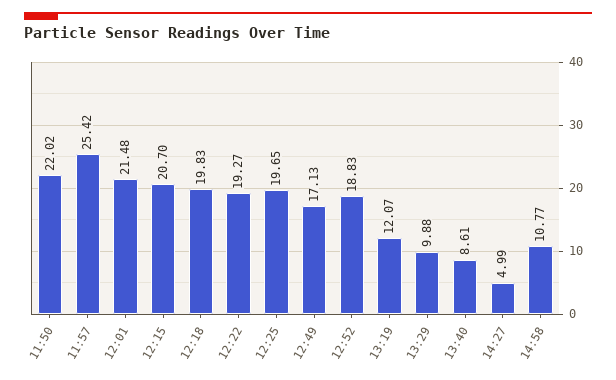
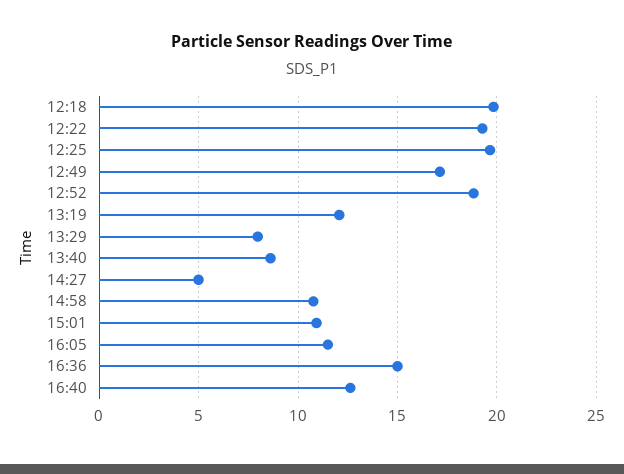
11:50: 22.02 -> none
11:57: 25.42 -> none
12:01: 21.48 -> none
12:15: 20.7 -> none
13:29: 9.88 -> 8
15:01: none -> 11
16:05: none -> 11.5
16:36: none -> 15
16:40: none -> 12.5

